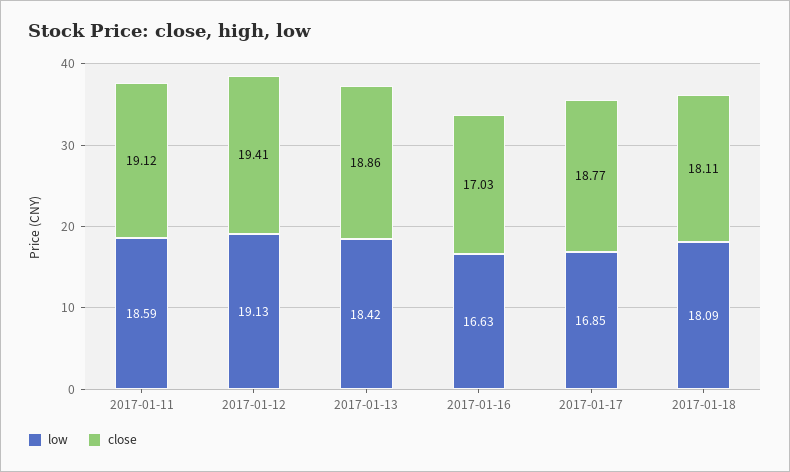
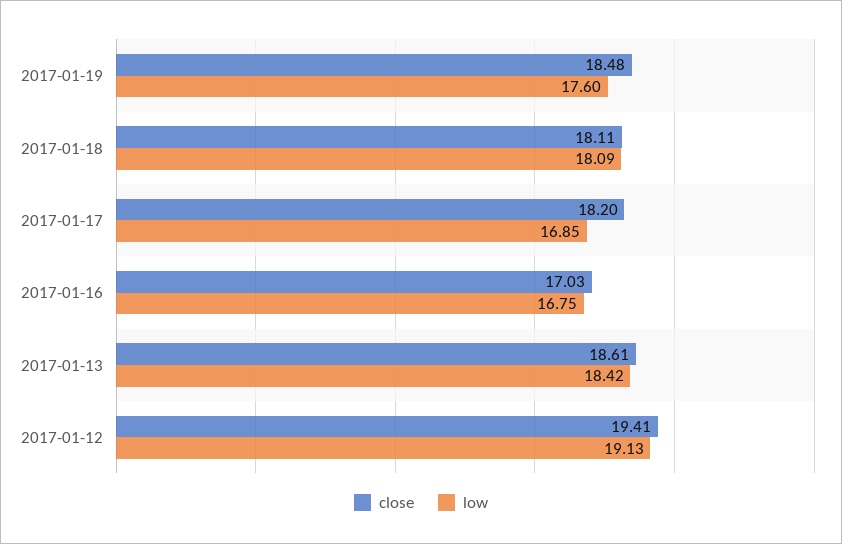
low, 2017-01-11: 18.59 -> none
close, 2017-01-11: 19.12 -> none
close, 2017-01-13: 18.86 -> 18.61
low, 2017-01-16: 16.63 -> 16.75
close, 2017-01-17: 18.77 -> 18.2
close, 2017-01-19: none -> 18.48
low, 2017-01-19: none -> 17.6

